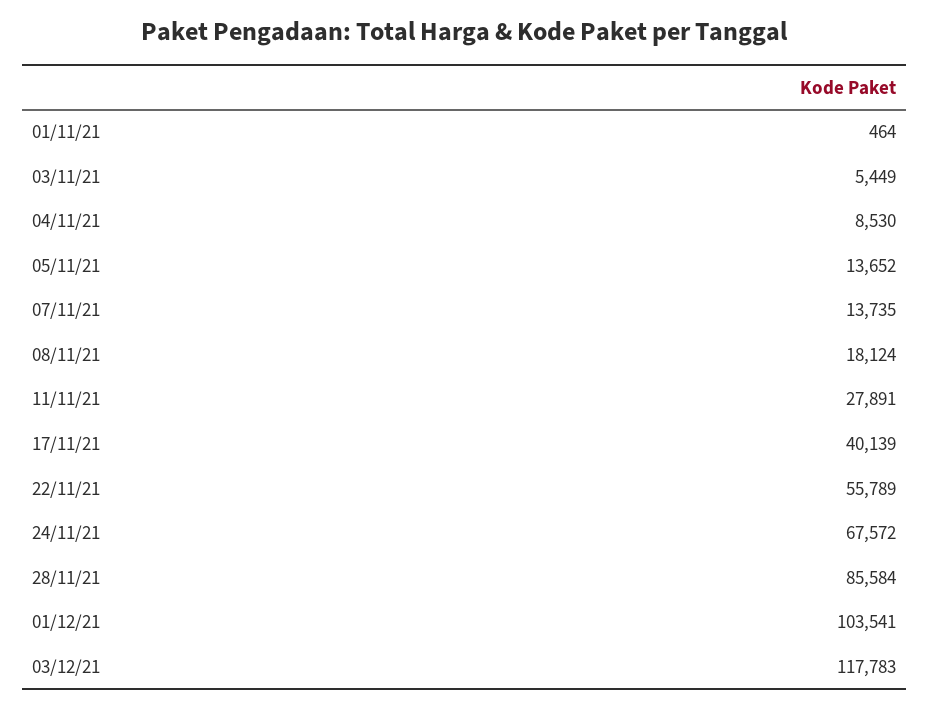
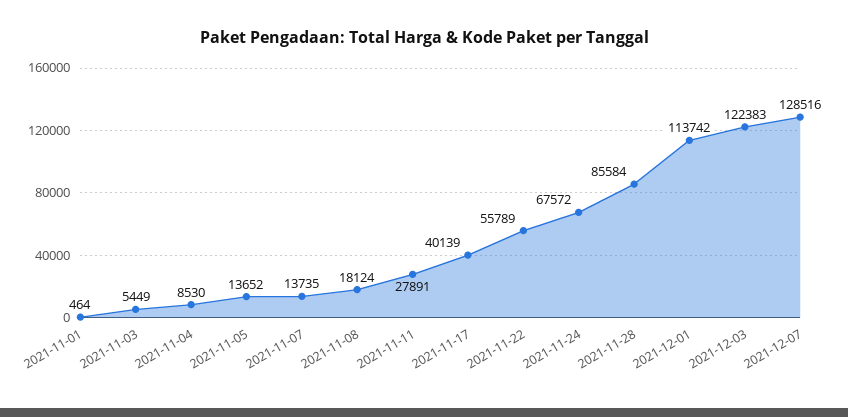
01/12/21: 103541 -> 113742
03/12/21: 117783 -> 122383
2021-12-07: none -> 128516

